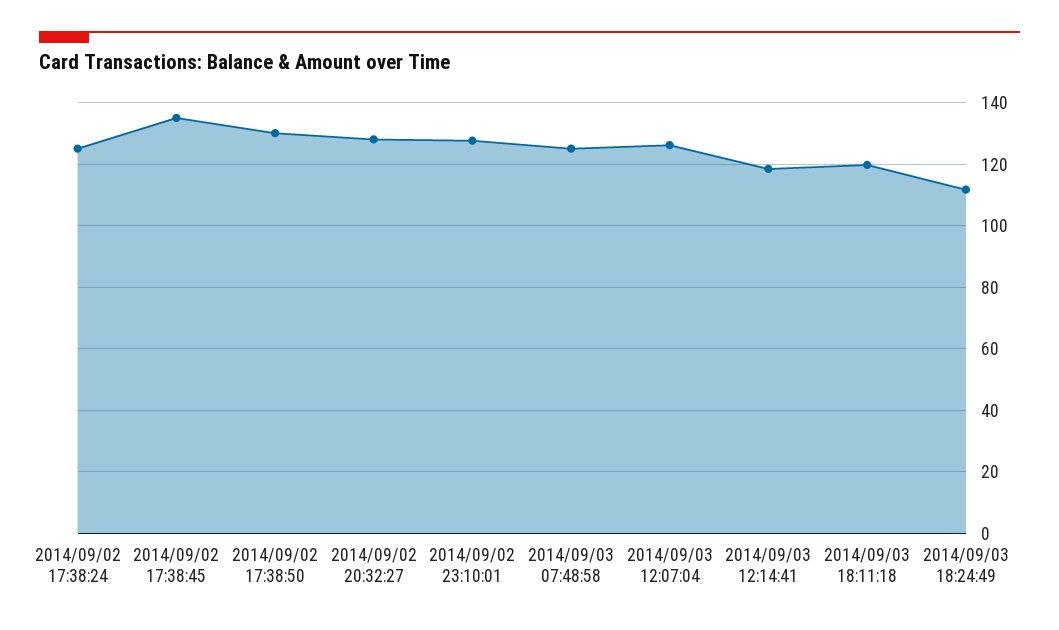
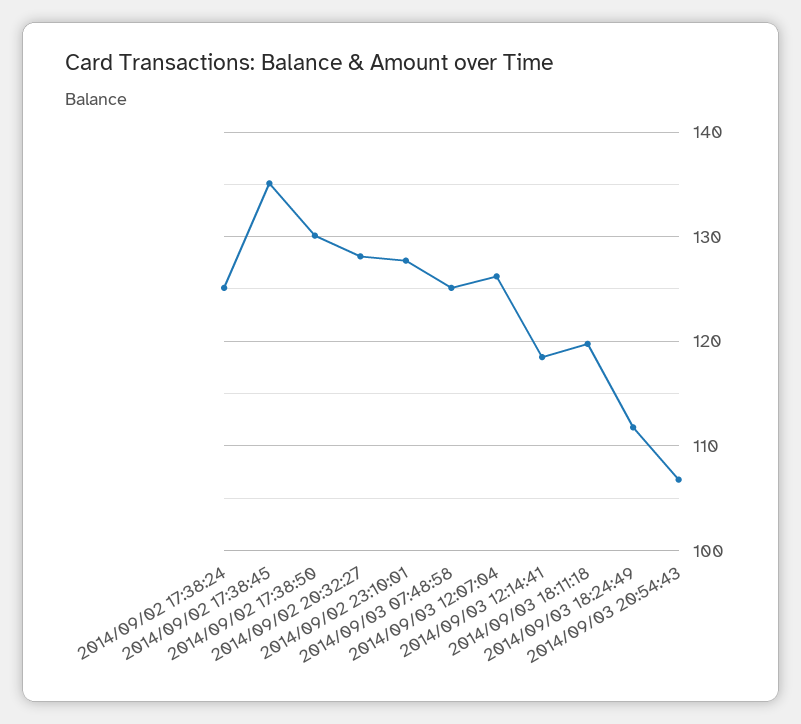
2014/09/03 20:54:43: none -> 107

